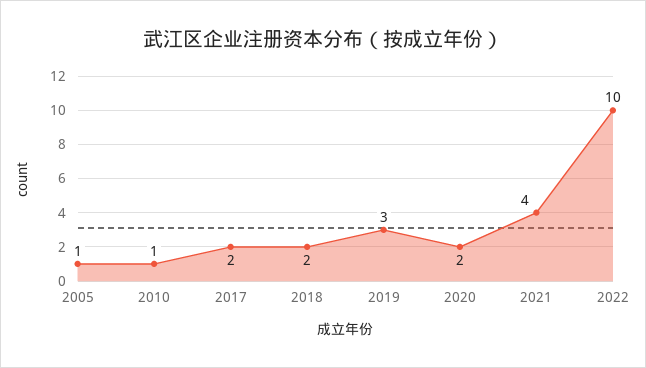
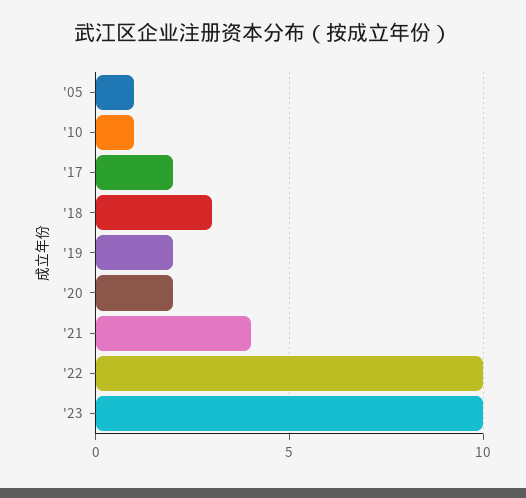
2018: 2 -> 3
2019: 3 -> 2
'23: none -> 10

